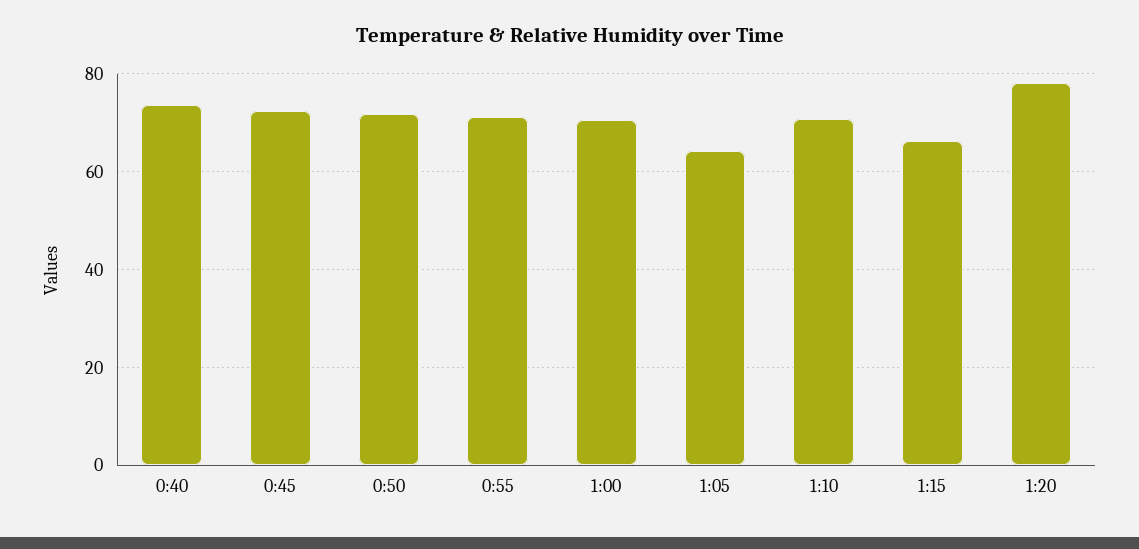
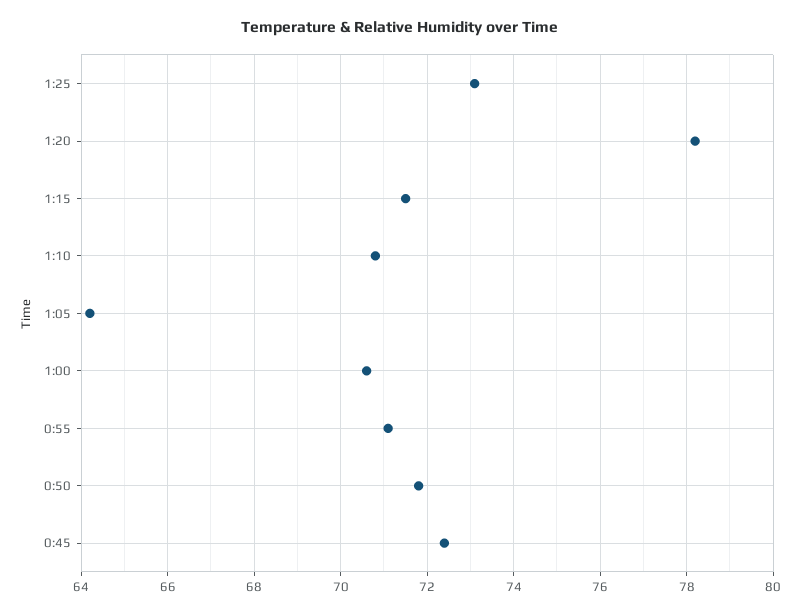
0:40: 74 -> none
1:15: 66 -> 71.5
1:25: none -> 73

